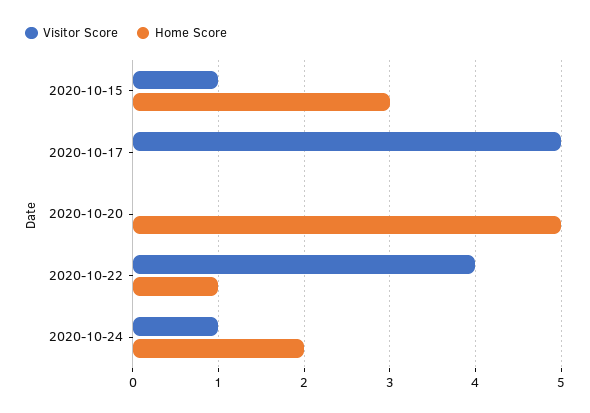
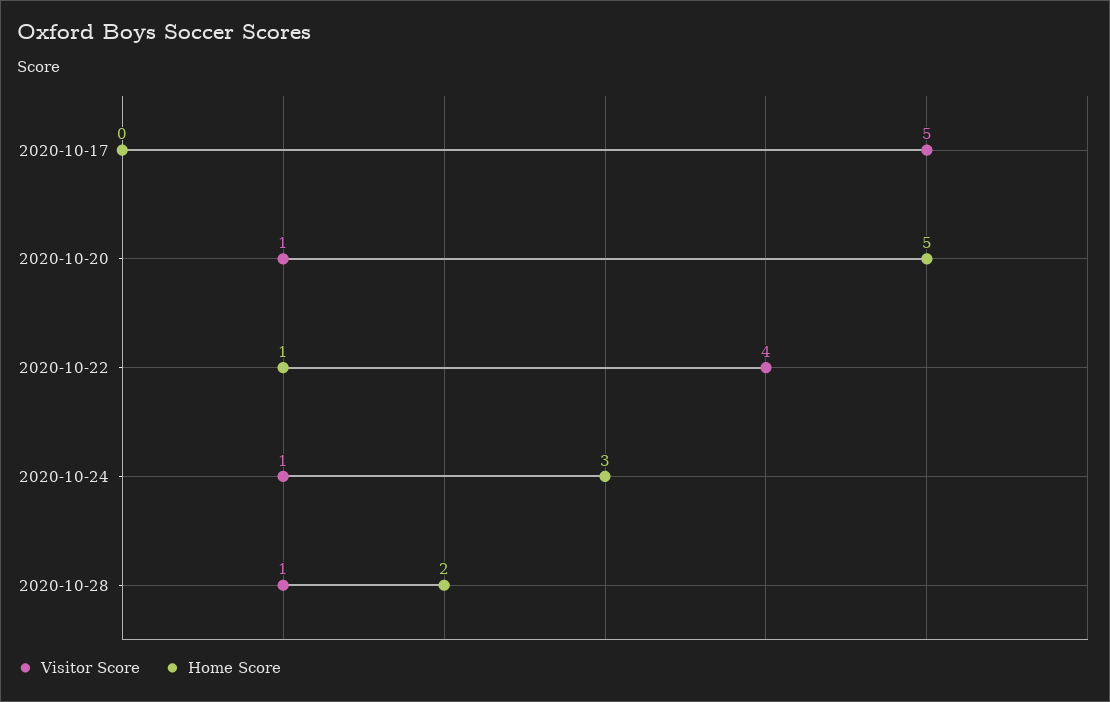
Visitor Score, 2020-10-15: 1 -> none
Home Score, 2020-10-15: 3 -> none
Visitor Score, 2020-10-20: 0 -> 1
Home Score, 2020-10-24: 2 -> 3
Visitor Score, 2020-10-28: none -> 1
Home Score, 2020-10-28: none -> 2

